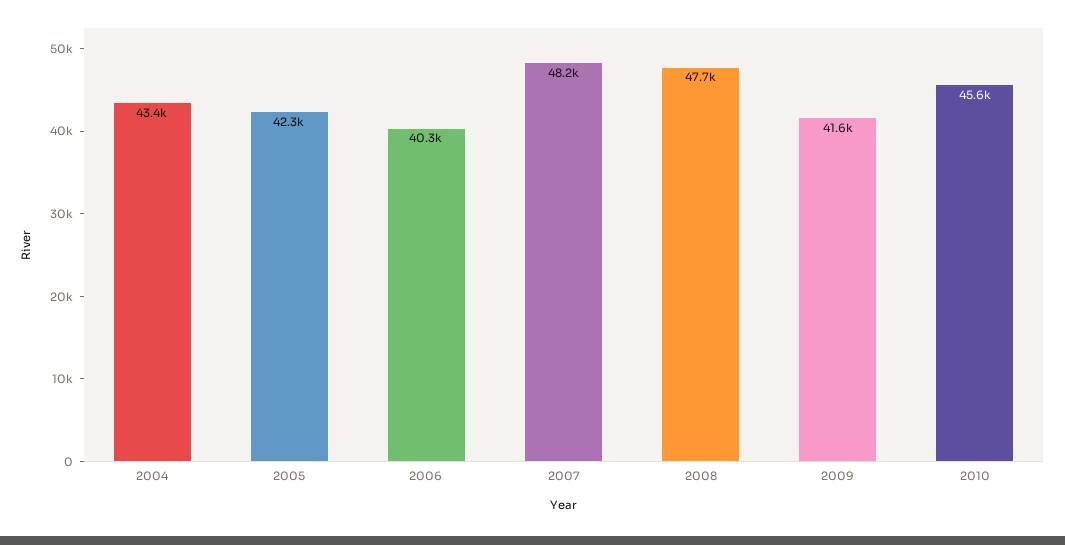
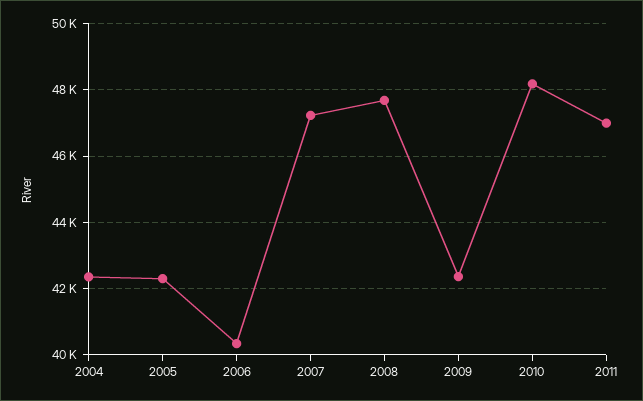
2004: 43400 -> 42400
2007: 48200 -> 47200
2009: 41600 -> 42400
2010: 45600 -> 48200
2011: none -> 47000

